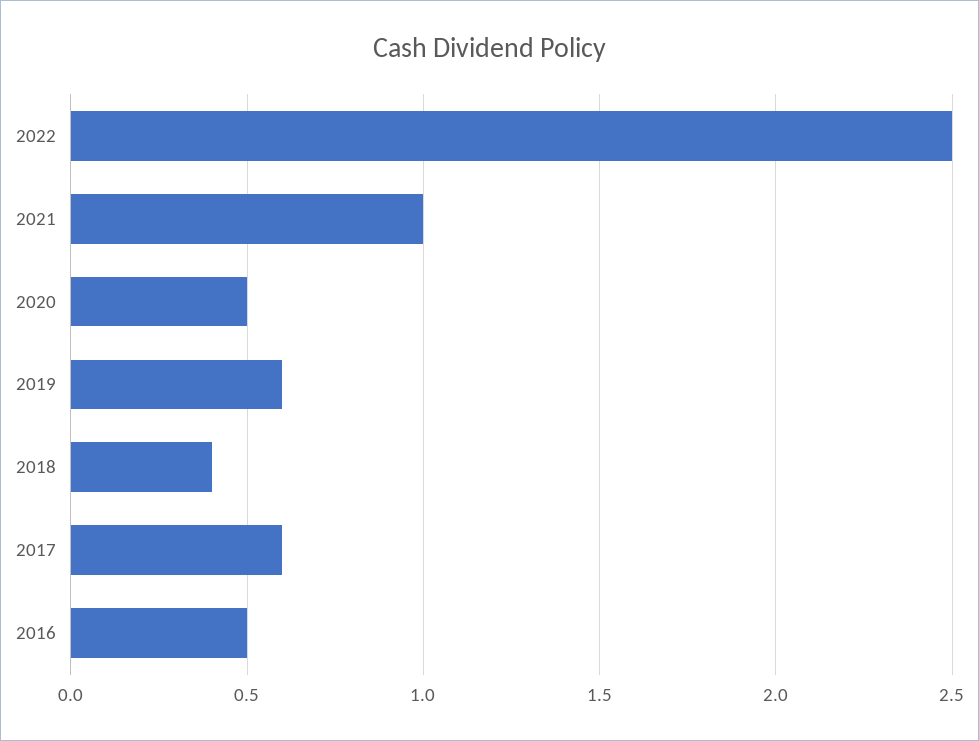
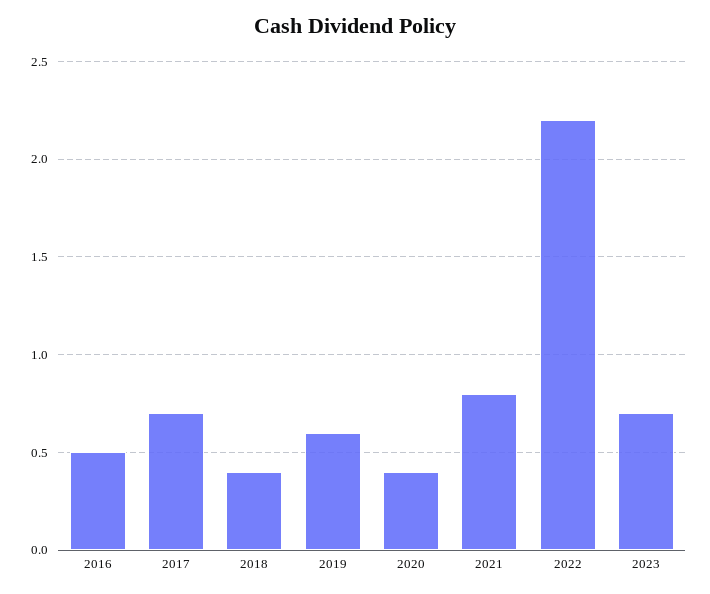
2022: 2.5 -> 2.2
2021: 1 -> 0.8
2020: 0.5 -> 0.4
2017: 0.6 -> 0.7
2023: none -> 0.7

